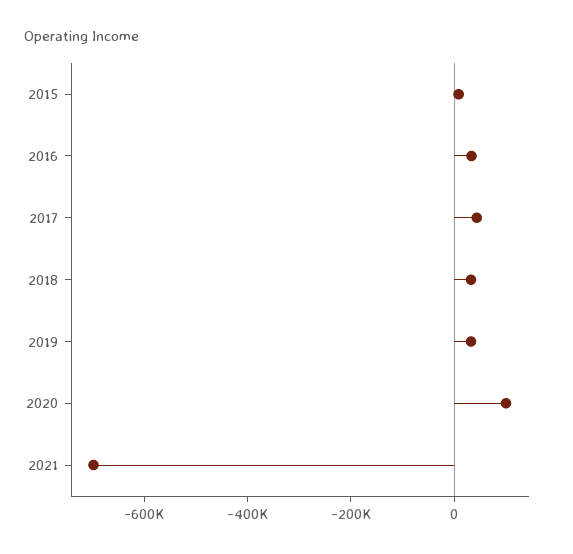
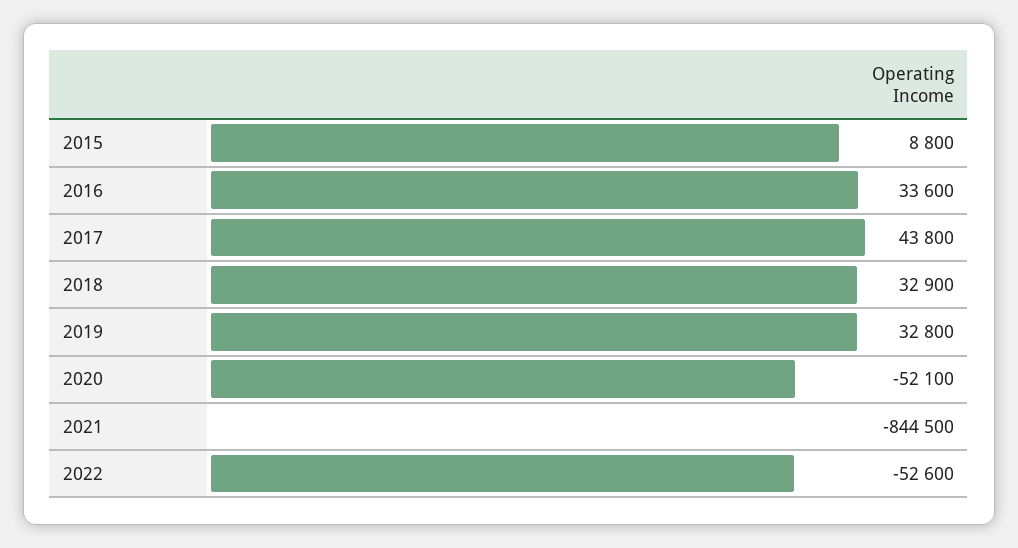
2020: 100000 -> -52100
2021: -700000 -> -844500
2022: none -> -52600

